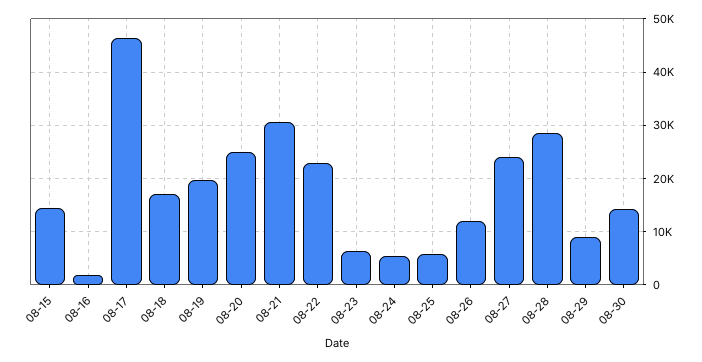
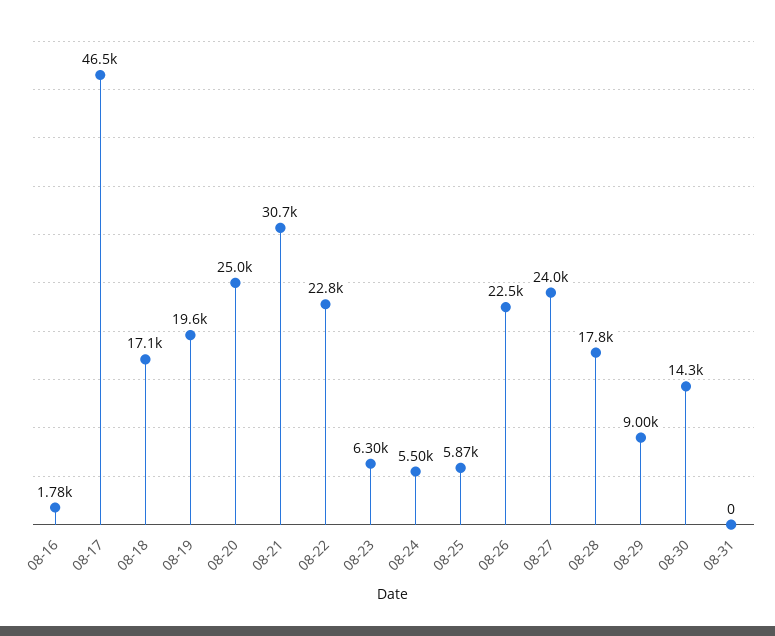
08-15: 14000 -> none
08-26: 12000 -> 22500
08-28: 28000 -> 17800
08-31: none -> 0

